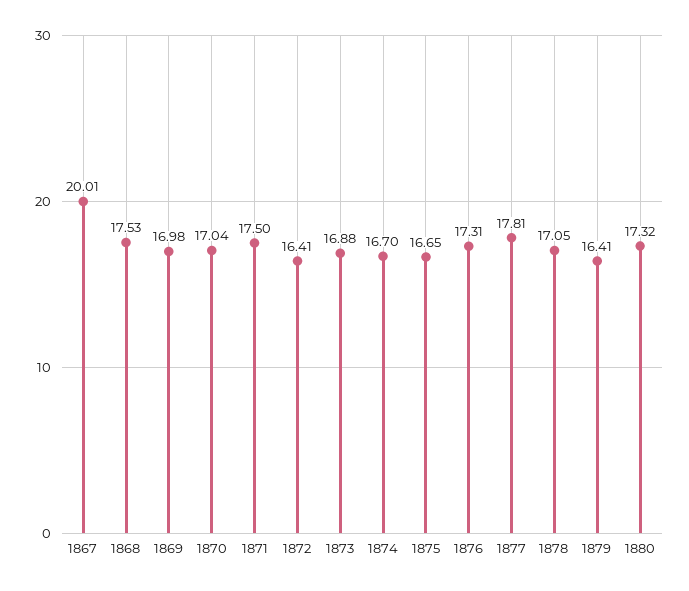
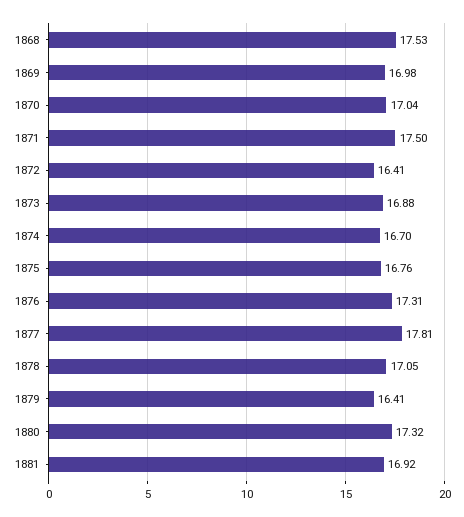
1867: 20.01 -> none
1875: 16.65 -> 16.76
1881: none -> 16.92

